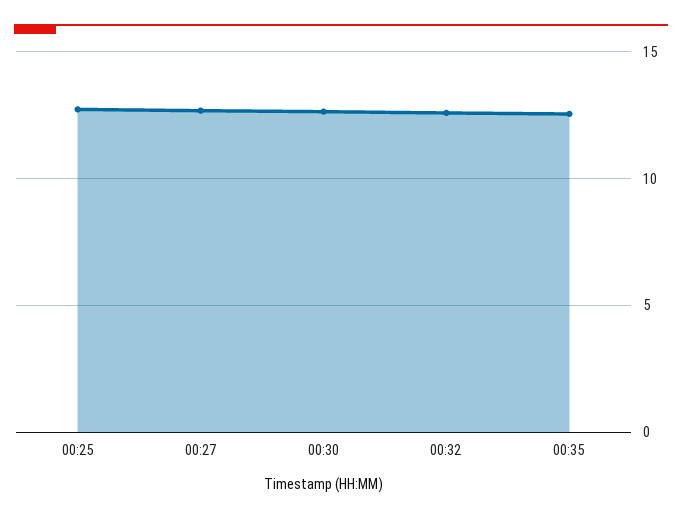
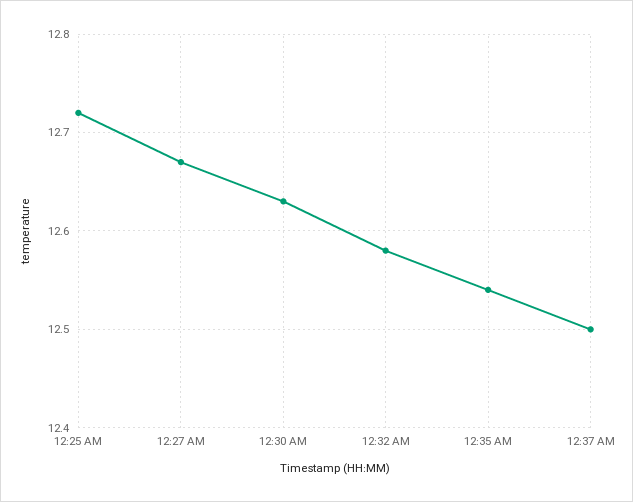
12:37 AM: none -> 12.5

